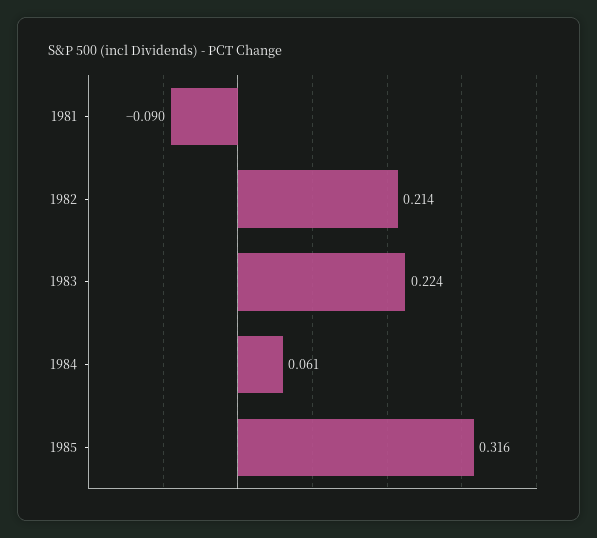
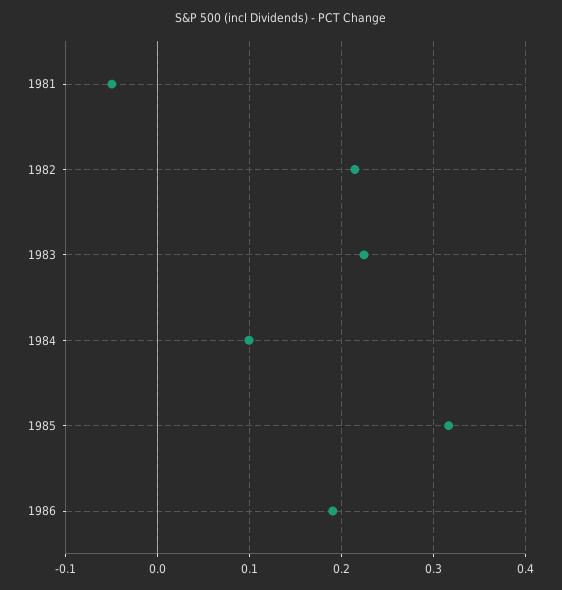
1981: -0.09 -> -0.05
1984: 0.061 -> 0.1
1986: none -> 0.19

